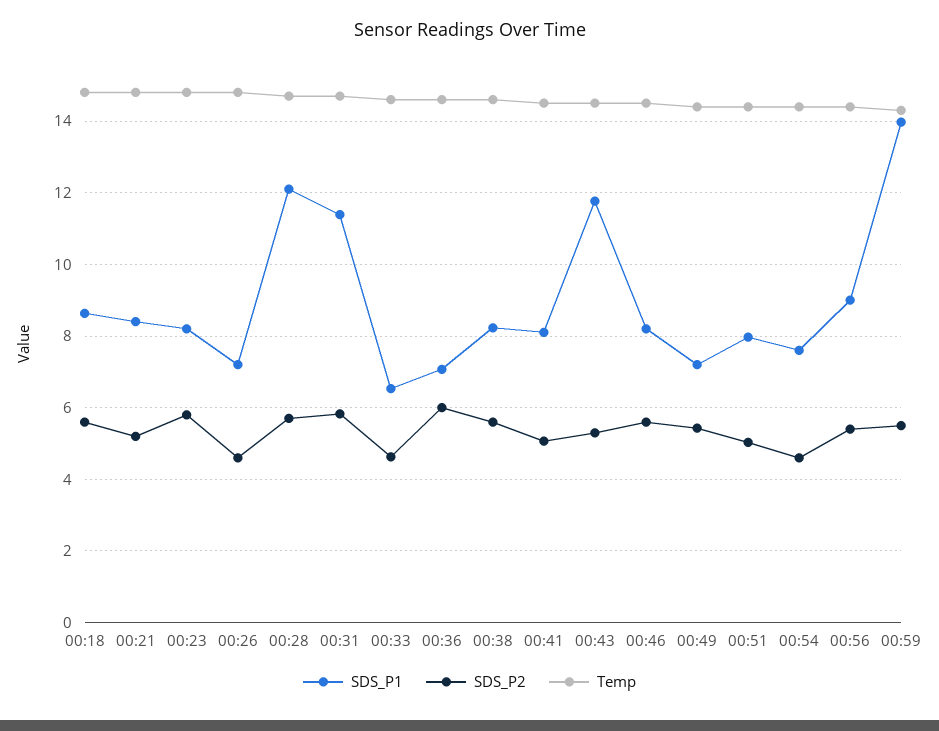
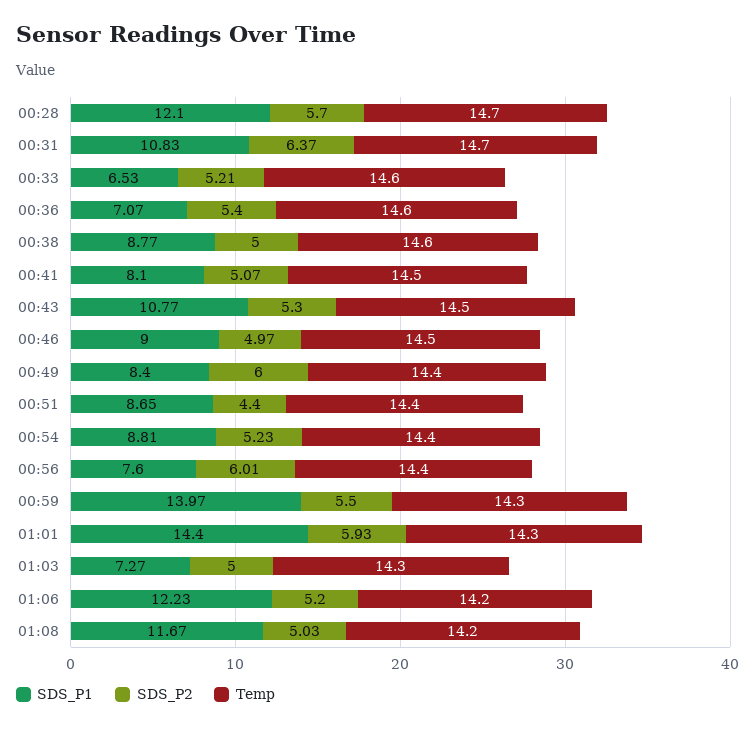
SDS_P1, 00:18: 8.6 -> none
SDS_P2, 00:18: 5.6 -> none
Temp, 00:18: 14.8 -> none
SDS_P1, 00:21: 8.4 -> none
SDS_P2, 00:21: 5.2 -> none
Temp, 00:21: 14.8 -> none
SDS_P1, 00:23: 8.2 -> none
SDS_P2, 00:23: 5.8 -> none
Temp, 00:23: 14.8 -> none
SDS_P1, 00:26: 7.2 -> none
SDS_P2, 00:26: 4.6 -> none
Temp, 00:26: 14.8 -> none
SDS_P1, 00:31: 11.4 -> 10.83
SDS_P2, 00:31: 5.8 -> 6.37
SDS_P2, 00:33: 4.6 -> 5.21
SDS_P2, 00:36: 6 -> 5.4
SDS_P1, 00:38: 8.2 -> 8.77
SDS_P2, 00:38: 5.6 -> 5
SDS_P1, 00:43: 11.8 -> 10.77
SDS_P1, 00:46: 8.2 -> 9
SDS_P2, 00:46: 5.6 -> 4.97
SDS_P1, 00:49: 7.2 -> 8.4
SDS_P2, 00:49: 5.4 -> 6
SDS_P1, 00:51: 8 -> 8.65
SDS_P2, 00:51: 5 -> 4.4
SDS_P1, 00:54: 7.6 -> 8.81
SDS_P2, 00:54: 4.6 -> 5.23
SDS_P1, 00:56: 9 -> 7.6
SDS_P2, 00:56: 5.4 -> 6.01
SDS_P1, 01:01: none -> 14.4
SDS_P2, 01:01: none -> 5.93
Temp, 01:01: none -> 14.3
SDS_P1, 01:03: none -> 7.27
SDS_P2, 01:03: none -> 5
Temp, 01:03: none -> 14.3
SDS_P1, 01:06: none -> 12.23
SDS_P2, 01:06: none -> 5.2
Temp, 01:06: none -> 14.2
SDS_P1, 01:08: none -> 11.67
SDS_P2, 01:08: none -> 5.03
Temp, 01:08: none -> 14.2

